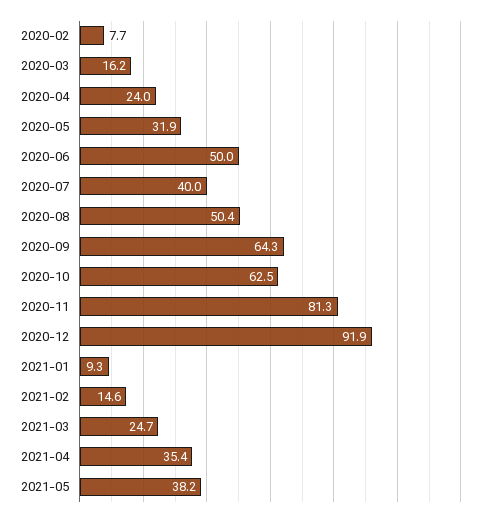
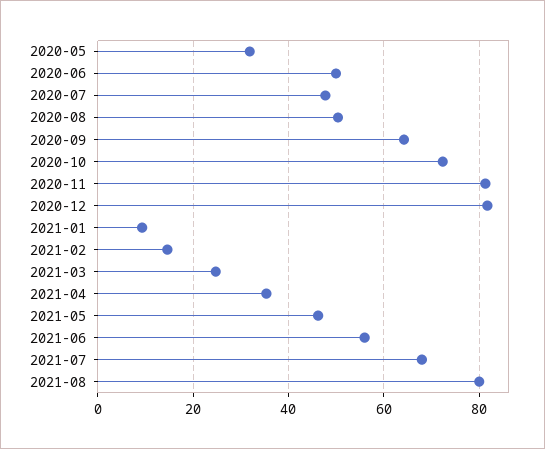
2020-02: 7.7 -> none
2020-03: 16.2 -> none
2020-04: 24 -> none
2020-07: 40 -> 48
2020-10: 62.5 -> 72
2020-12: 91.9 -> 82
2021-05: 38.2 -> 46
2021-06: none -> 56
2021-07: none -> 68
2021-08: none -> 80

